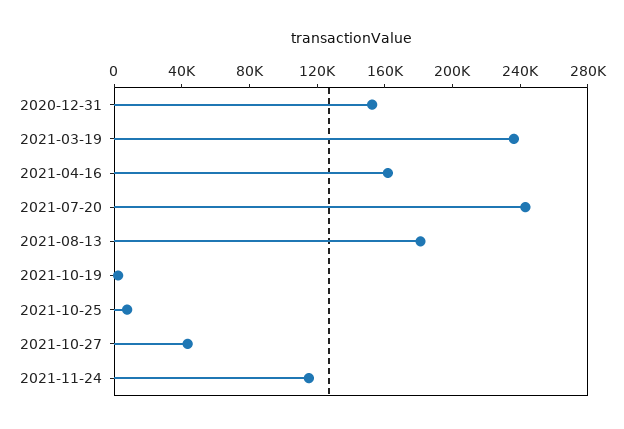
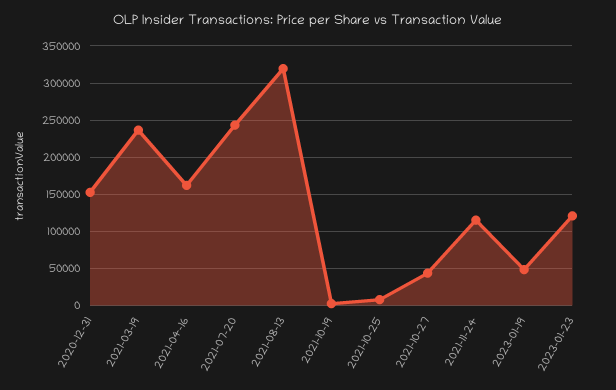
2021-08-13: 180000 -> 320000
2023-01-19: none -> 50000
2023-01-23: none -> 120000

